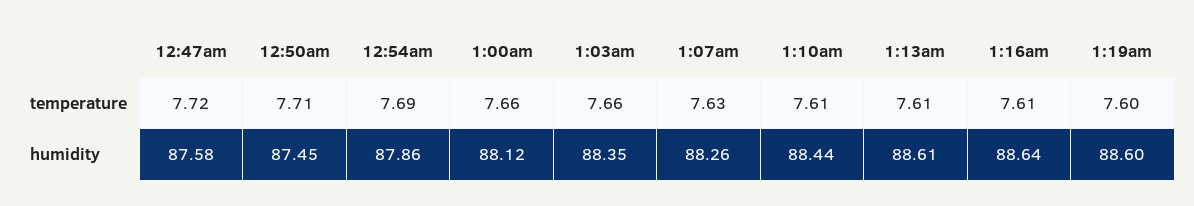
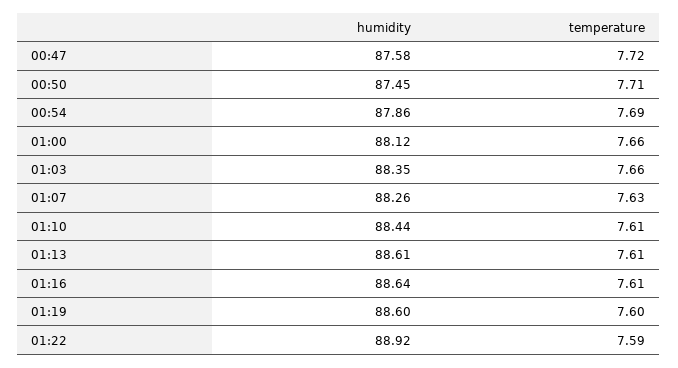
01:22, humidity: none -> 88.92
01:22, temperature: none -> 7.59

